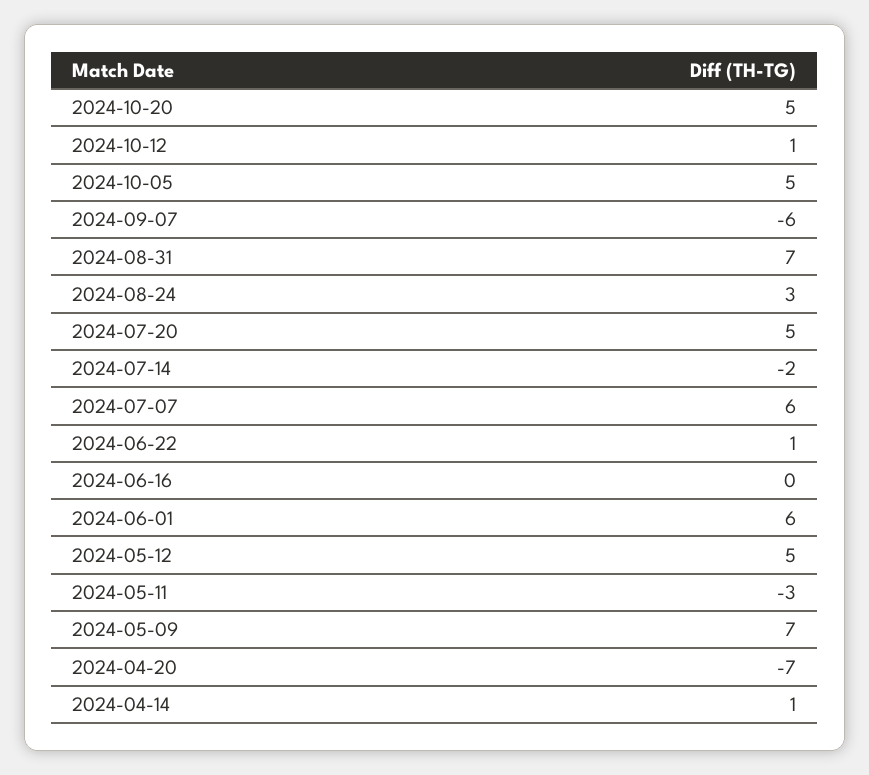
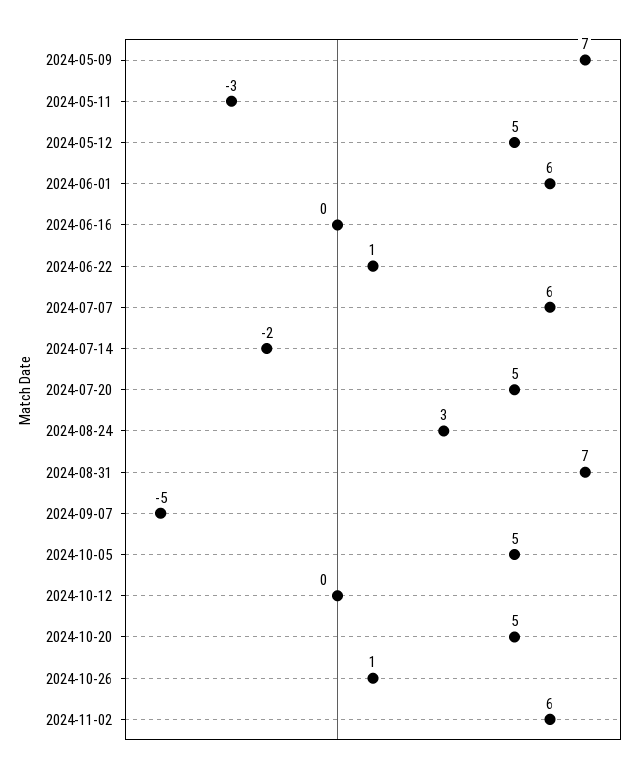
2024-10-12: 1 -> 0
2024-09-07: -6 -> -5
2024-04-20: -7 -> none
2024-04-14: 1 -> none
2024-10-26: none -> 1
2024-11-02: none -> 6

